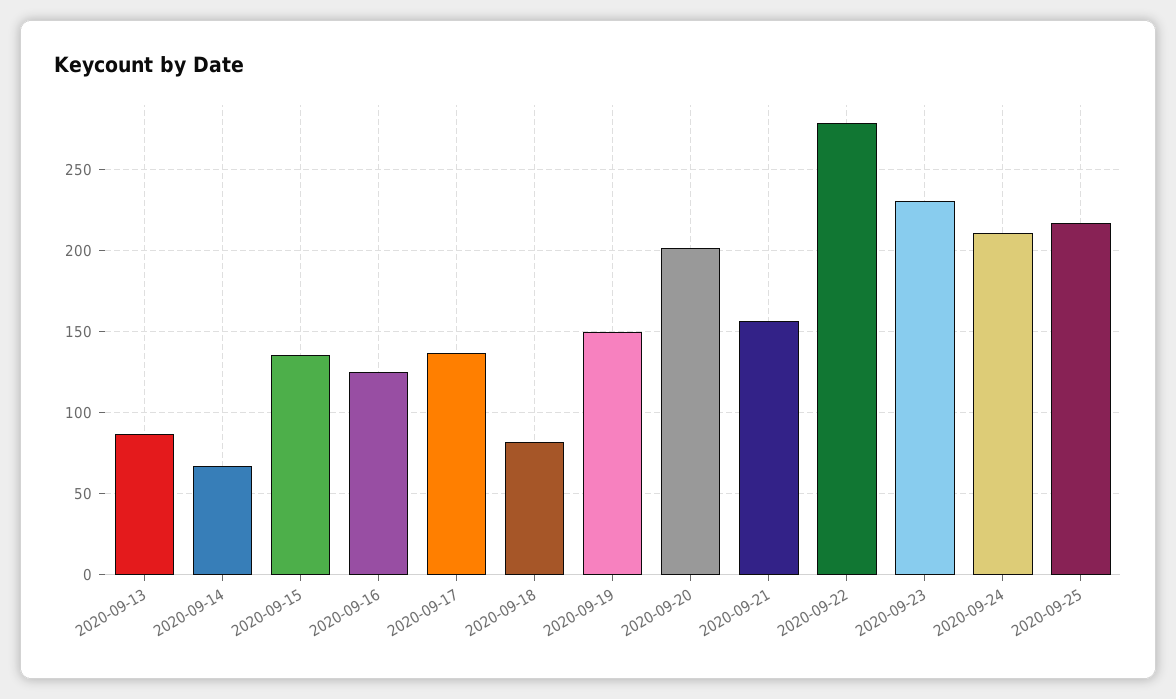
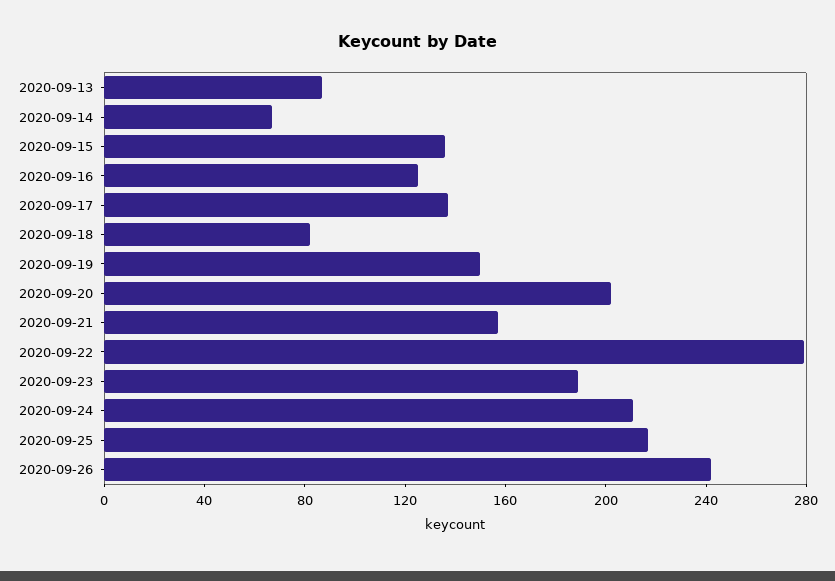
2020-09-23: 230 -> 190
2020-09-26: none -> 240

